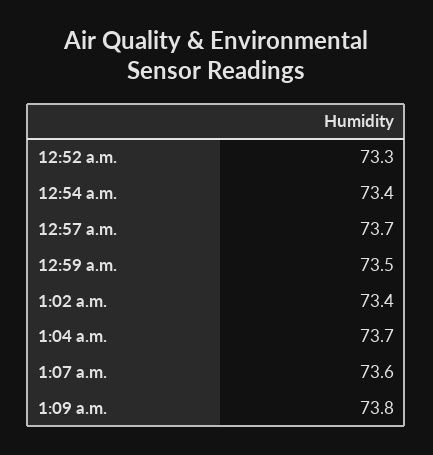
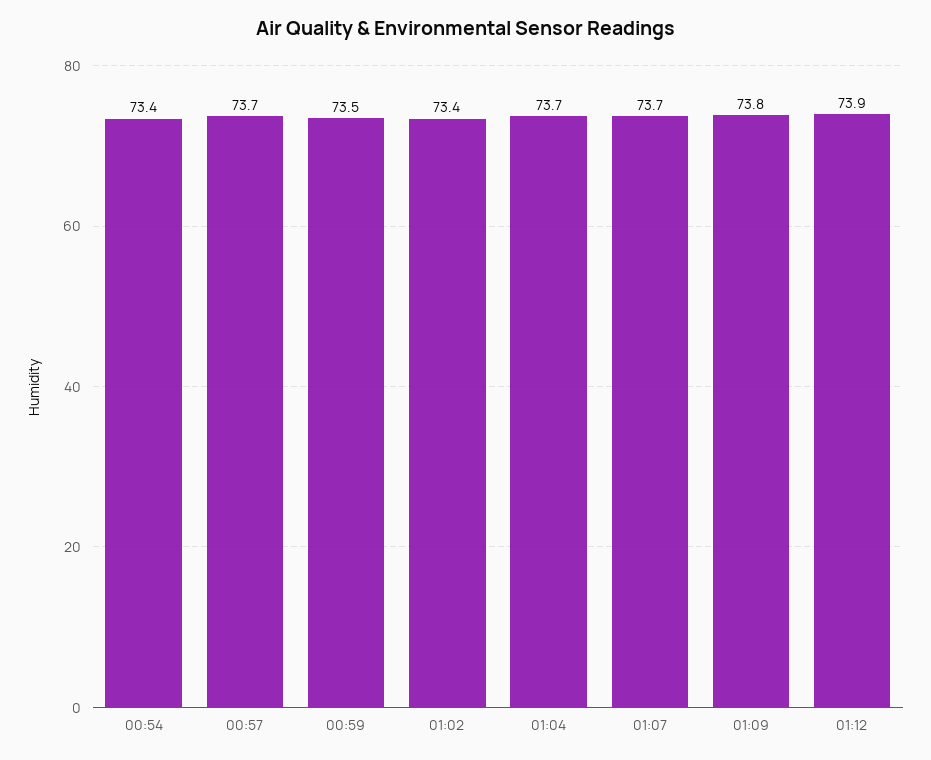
12:52 a.m.: 73.3 -> none
1:07 a.m.: 73.6 -> 73.7
01:12: none -> 73.9

